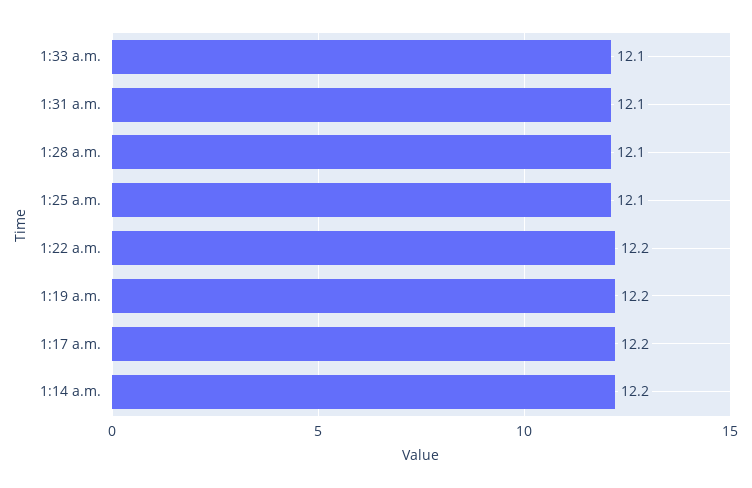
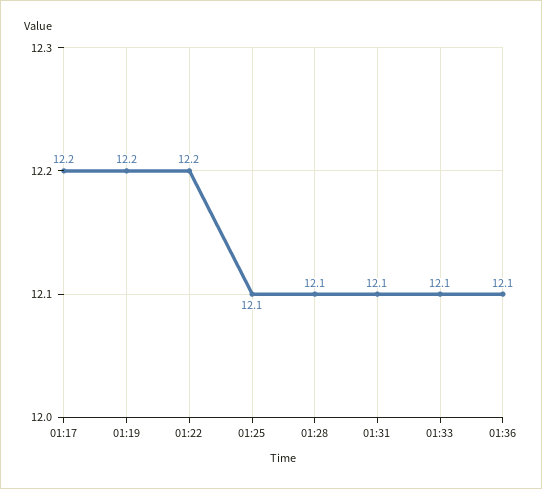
1:14 a.m.: 12.2 -> none
01:36: none -> 12.1

